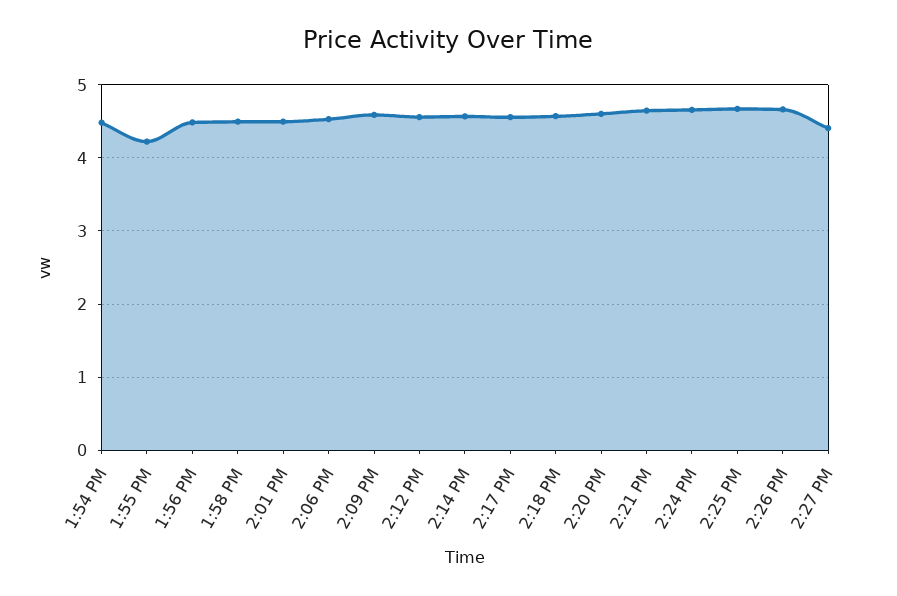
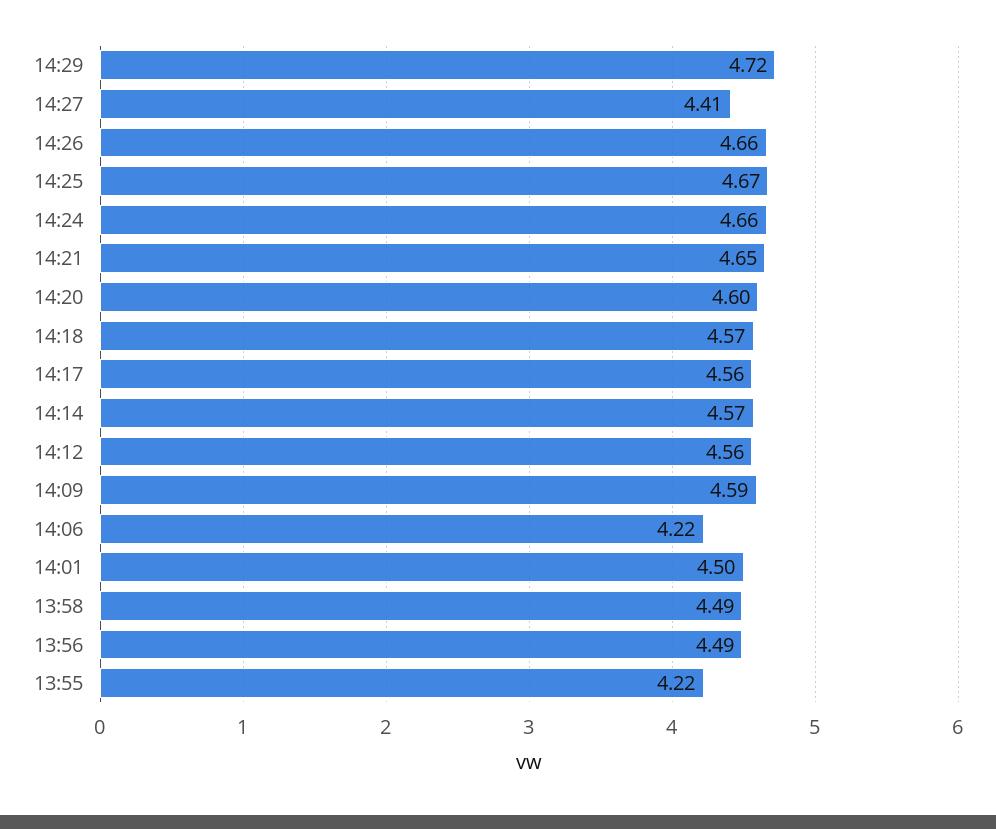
1:54 PM: 4.5 -> none
2:06 PM: 4.5 -> 4.22
14:29: none -> 4.72

